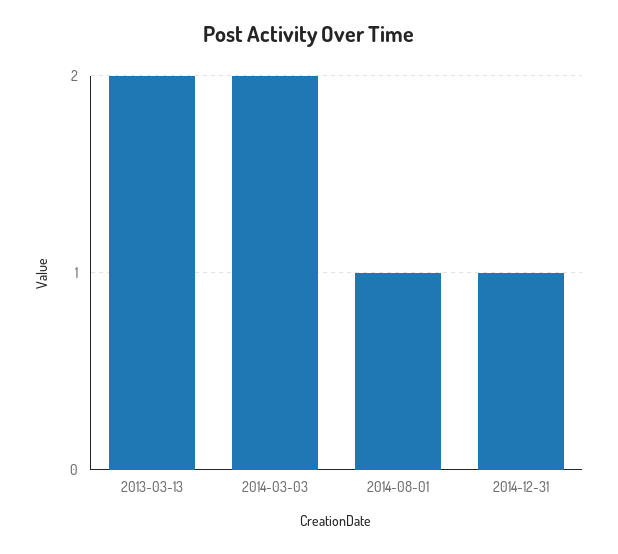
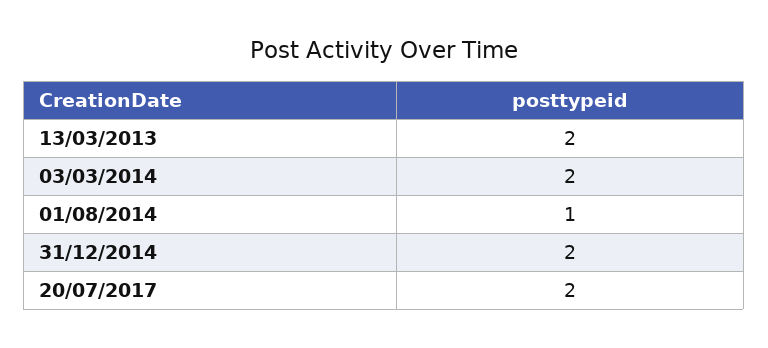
2014-12-31: 1 -> 2
20/07/2017: none -> 2

